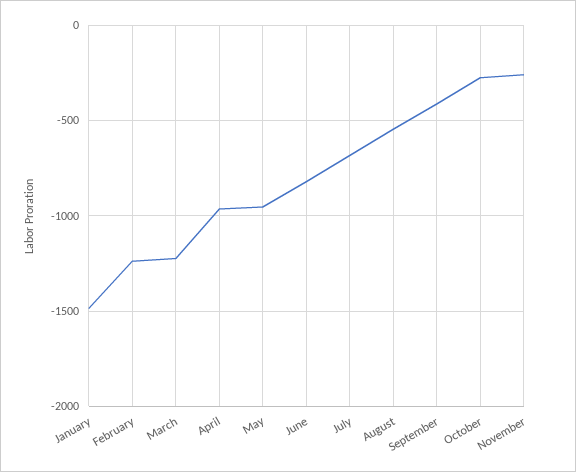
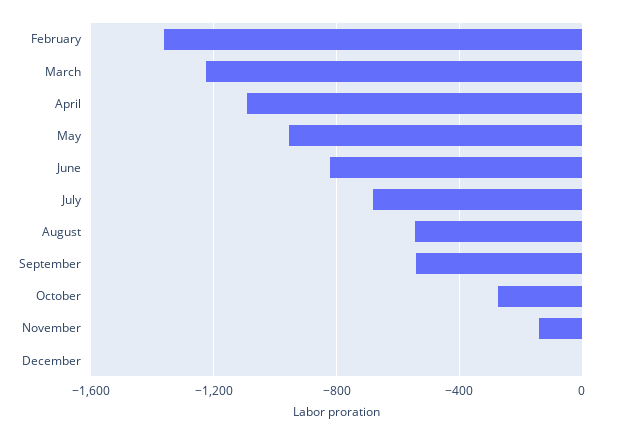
January: -1500 -> none
February: -1250 -> -1350
April: -950 -> -1100
September: -400 -> -550
November: -250 -> -150
December: none -> 0

